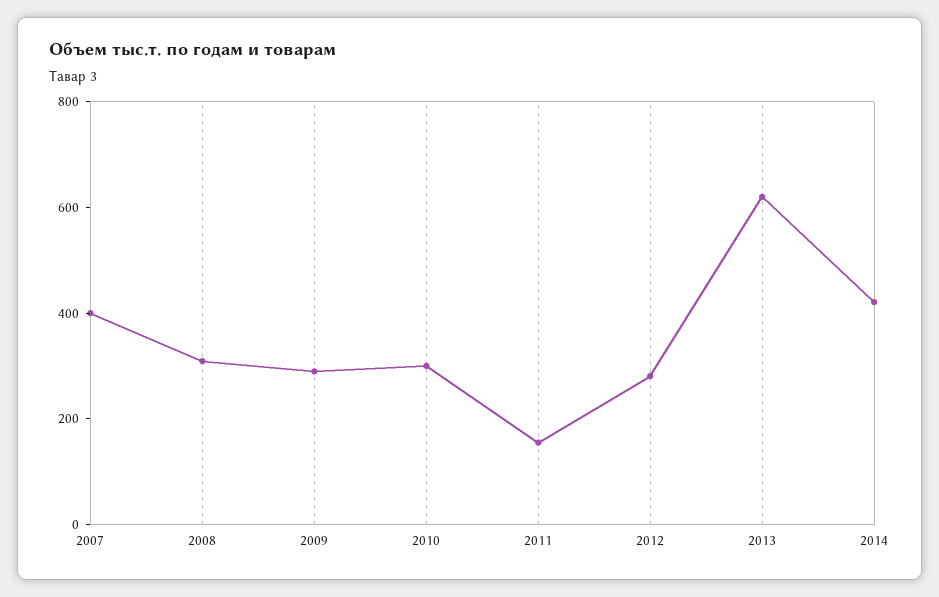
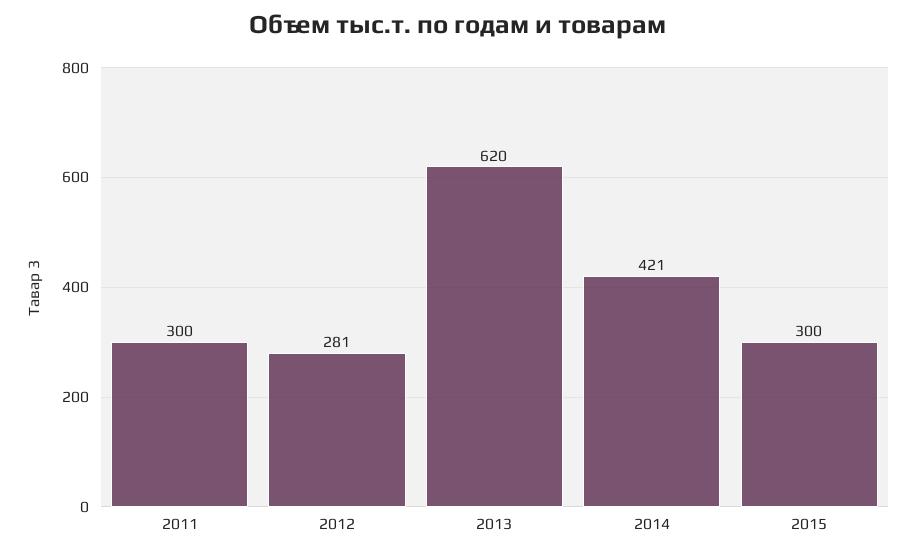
2007: 400 -> none
2008: 300 -> none
2009: 300 -> none
2010: 300 -> none
2011: 150 -> 300
2015: none -> 300

